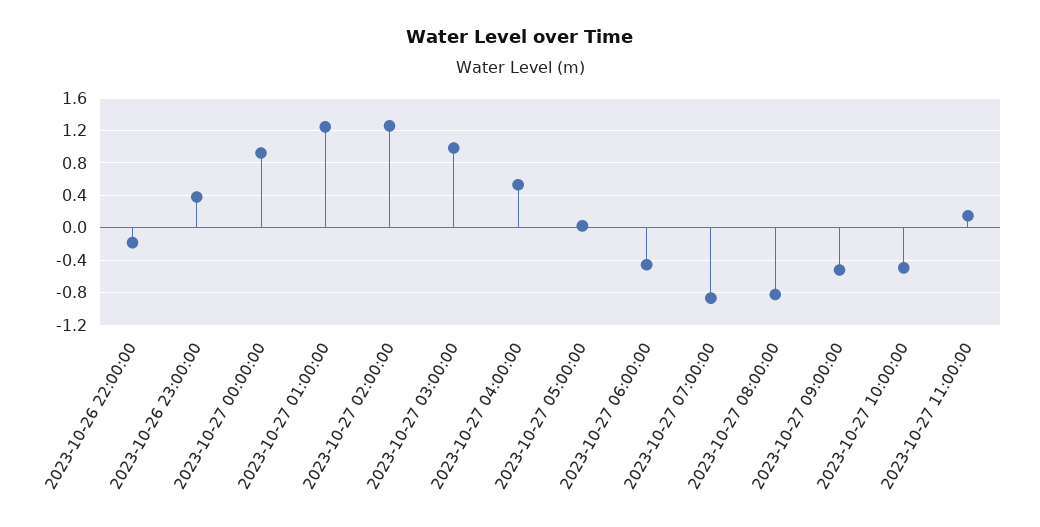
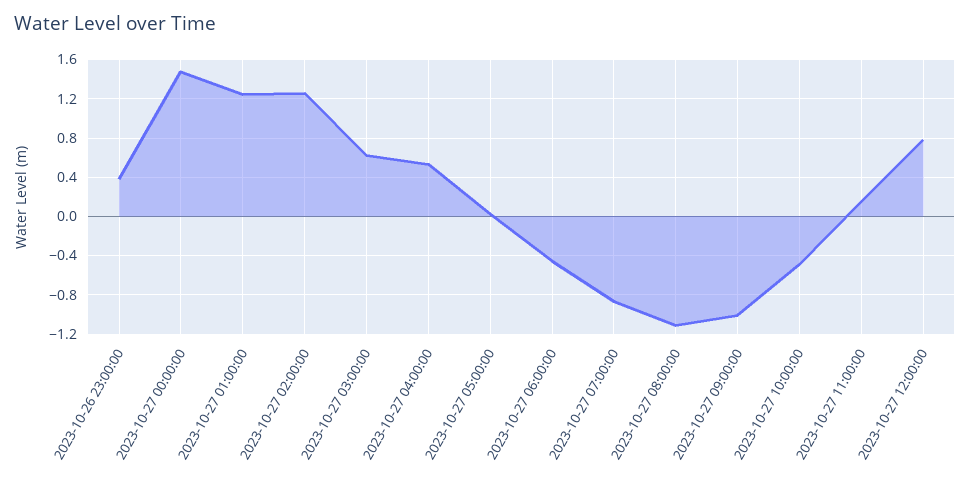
2023-10-26 22:00:00: -0.2 -> none
2023-10-27 00:00:00: 0.9 -> 1.5
2023-10-27 03:00:00: 1 -> 0.6
2023-10-27 08:00:00: -0.8 -> -1.1
2023-10-27 09:00:00: -0.5 -> -1
2023-10-27 12:00:00: none -> 0.8

